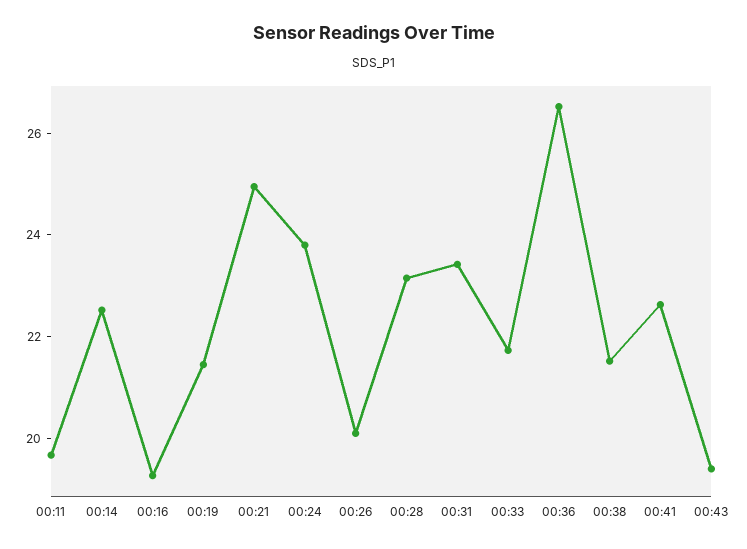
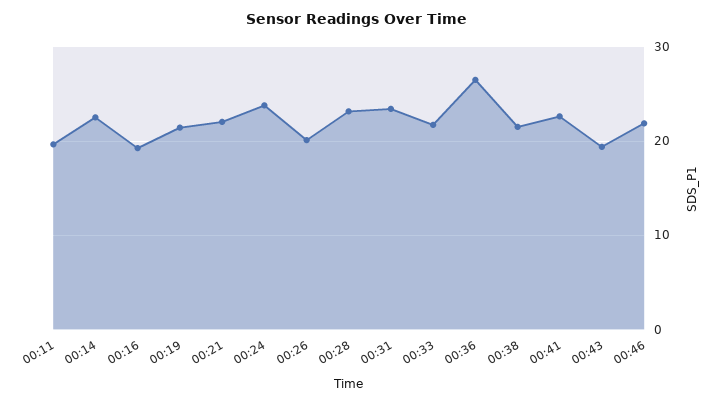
00:21: 25 -> 22
00:46: none -> 22

